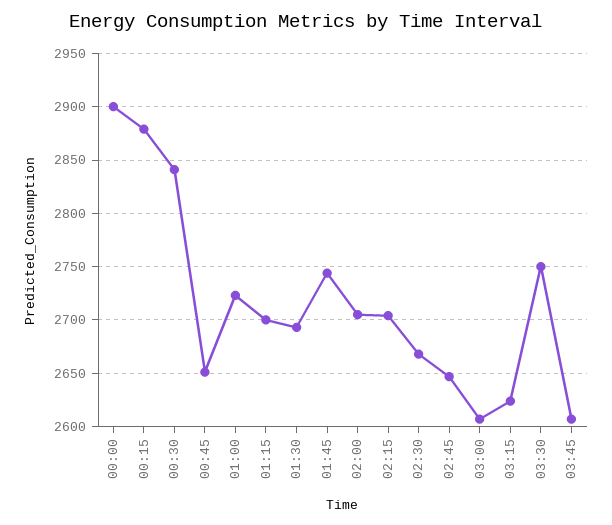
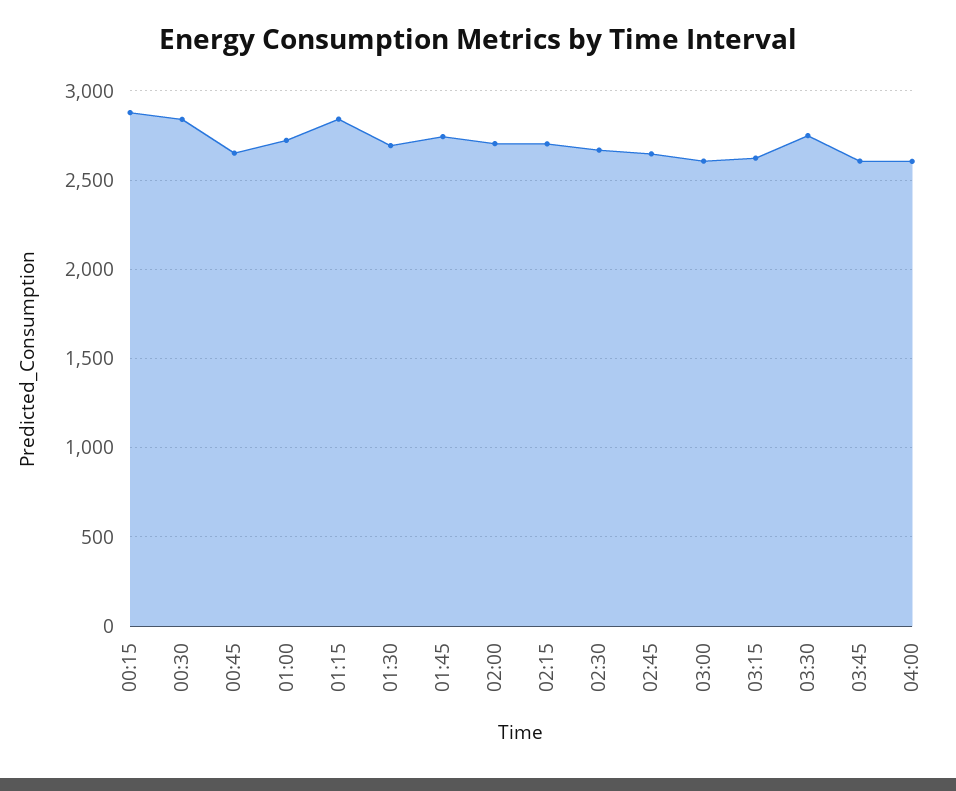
00:00: 2900 -> none
01:15: 2700 -> 2850
04:00: none -> 2600

